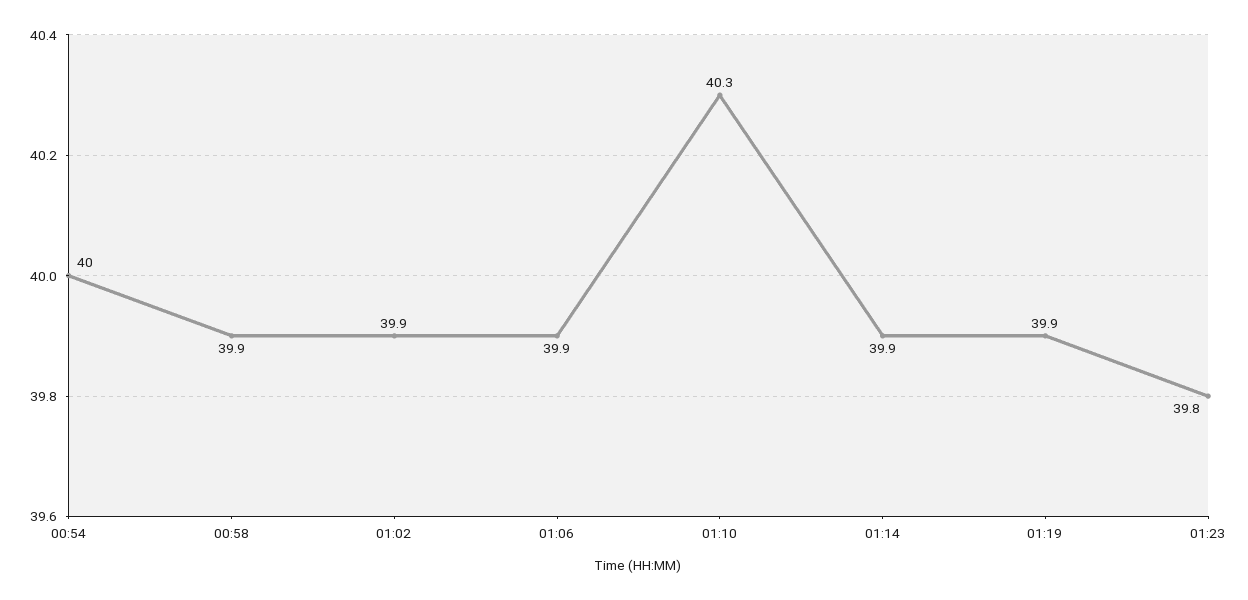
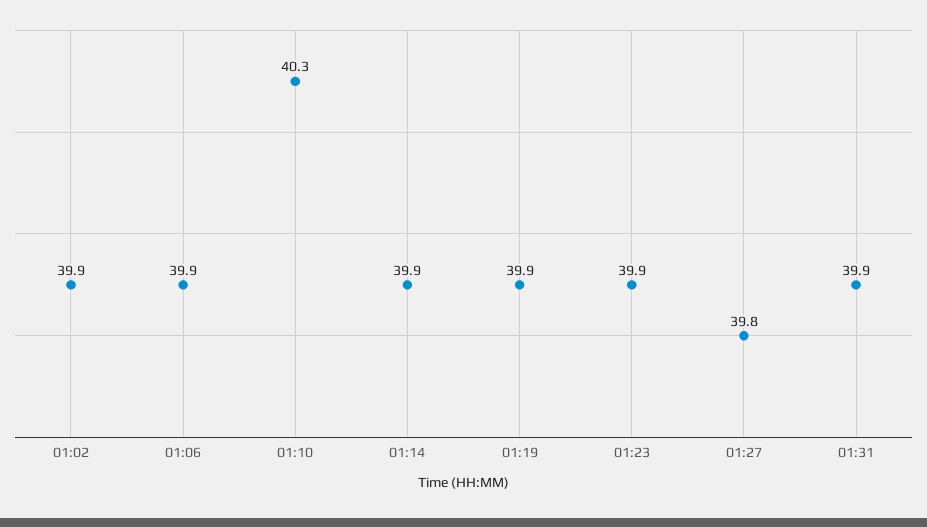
00:54: 40 -> none
00:58: 39.9 -> none
01:23: 39.8 -> 39.9
01:27: none -> 39.8
01:31: none -> 39.9

